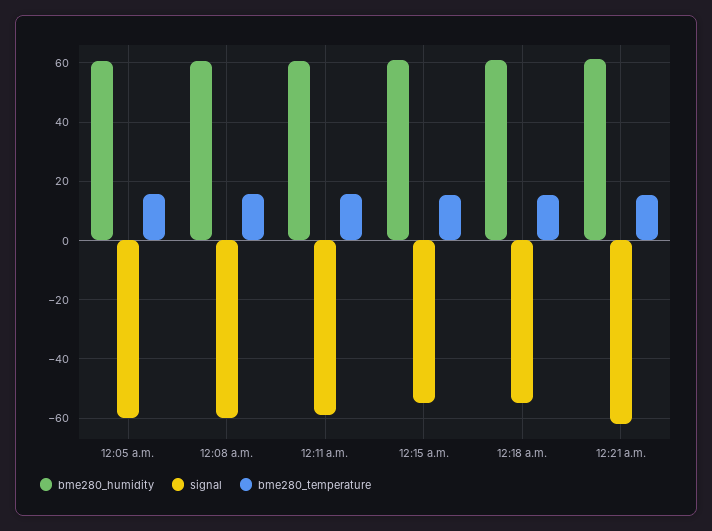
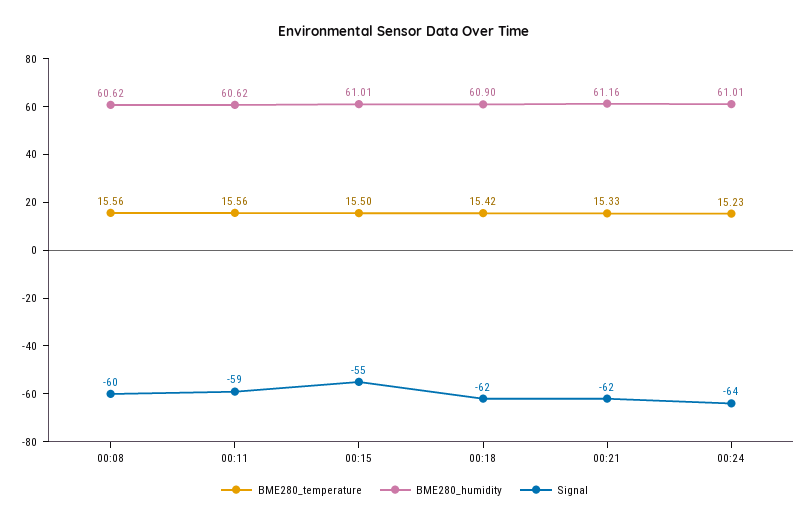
bme280_humidity, 12:05 a.m.: 60 -> none
signal, 12:05 a.m.: -60 -> none
bme280_temperature, 12:05 a.m.: 15 -> none
signal, 12:18 a.m.: -55 -> -62
bme280_temperature, 00:24: none -> 15.23
bme280_humidity, 00:24: none -> 61.01
signal, 00:24: none -> -64

